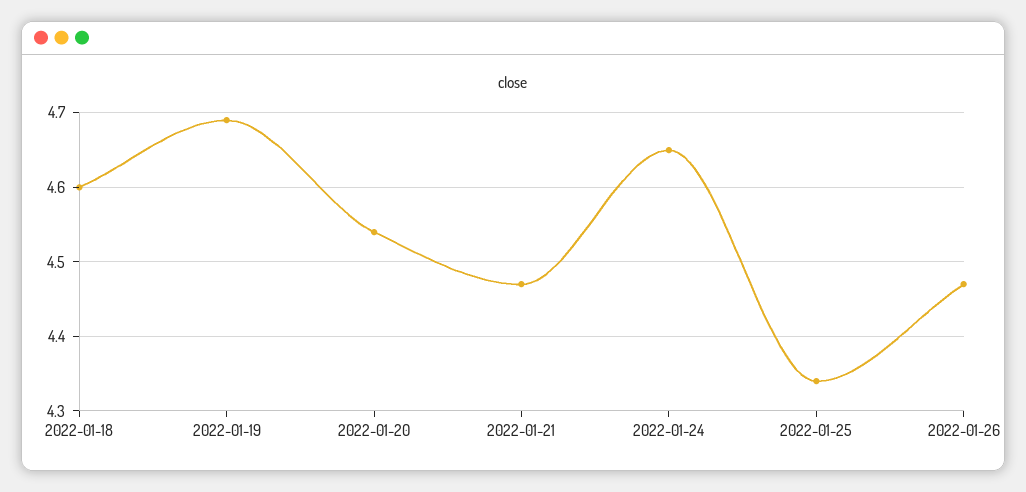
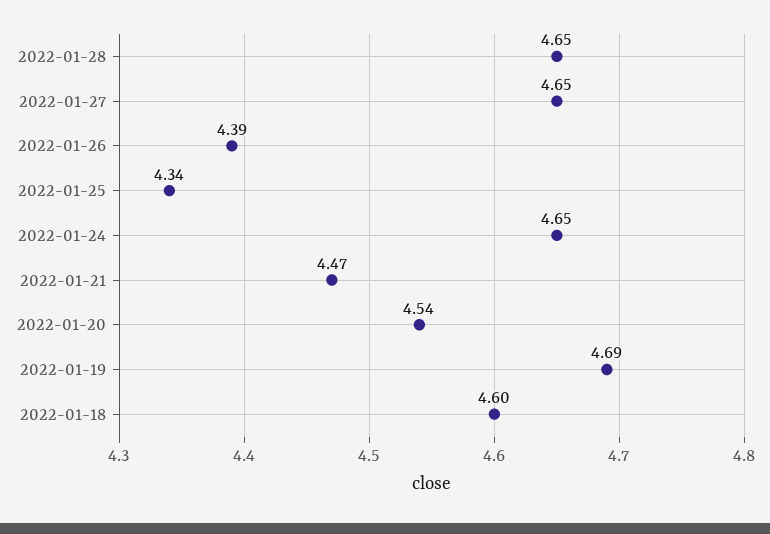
2022-01-26: 4.47 -> 4.39
2022-01-28: none -> 4.65
2022-01-27: none -> 4.65

